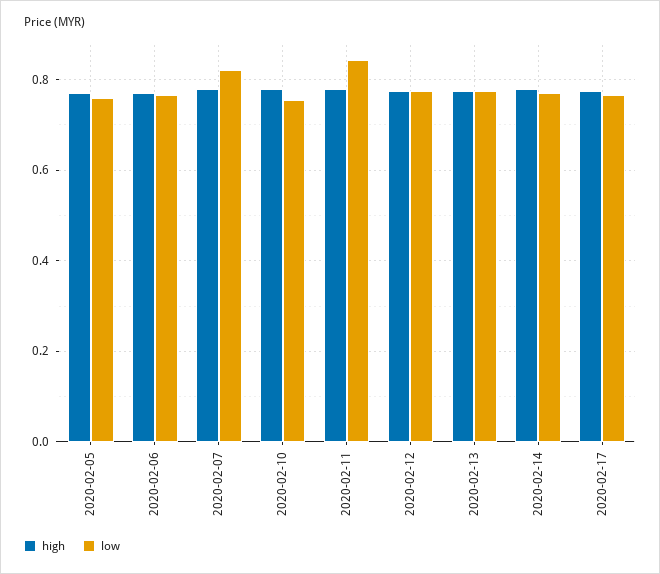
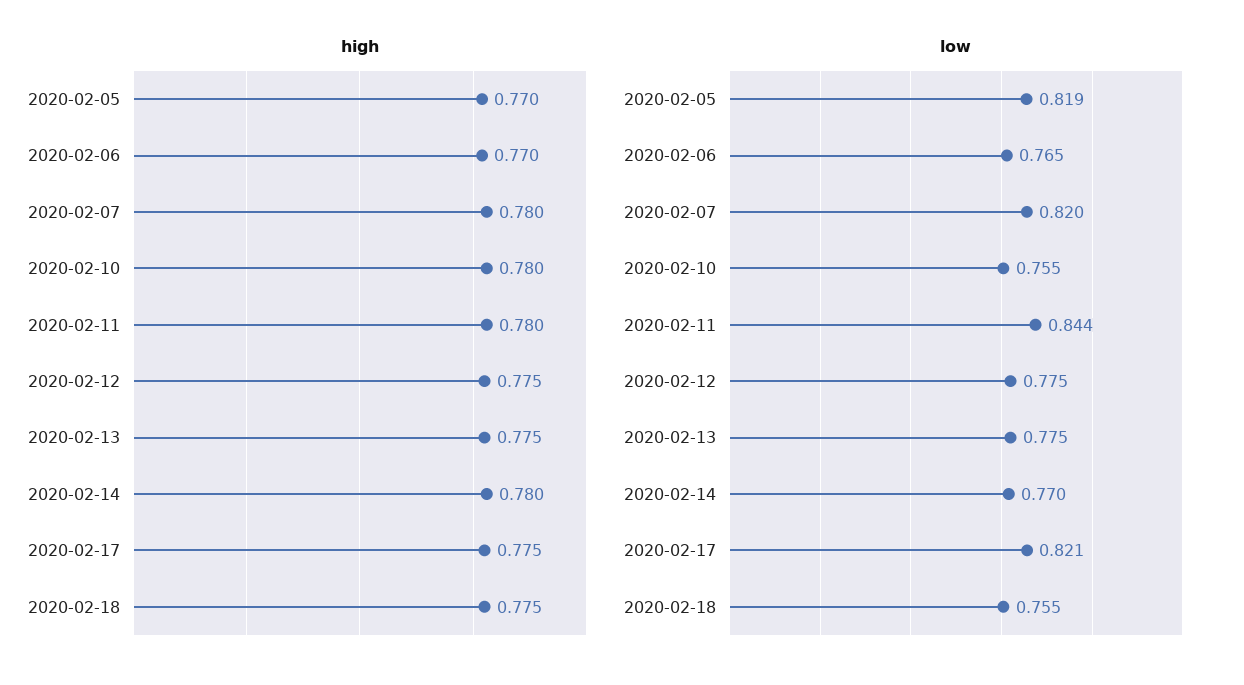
low, 2020-02-05: 0.76 -> 0.819
low, 2020-02-17: 0.76 -> 0.821
high, 2020-02-18: none -> 0.775
low, 2020-02-18: none -> 0.755

